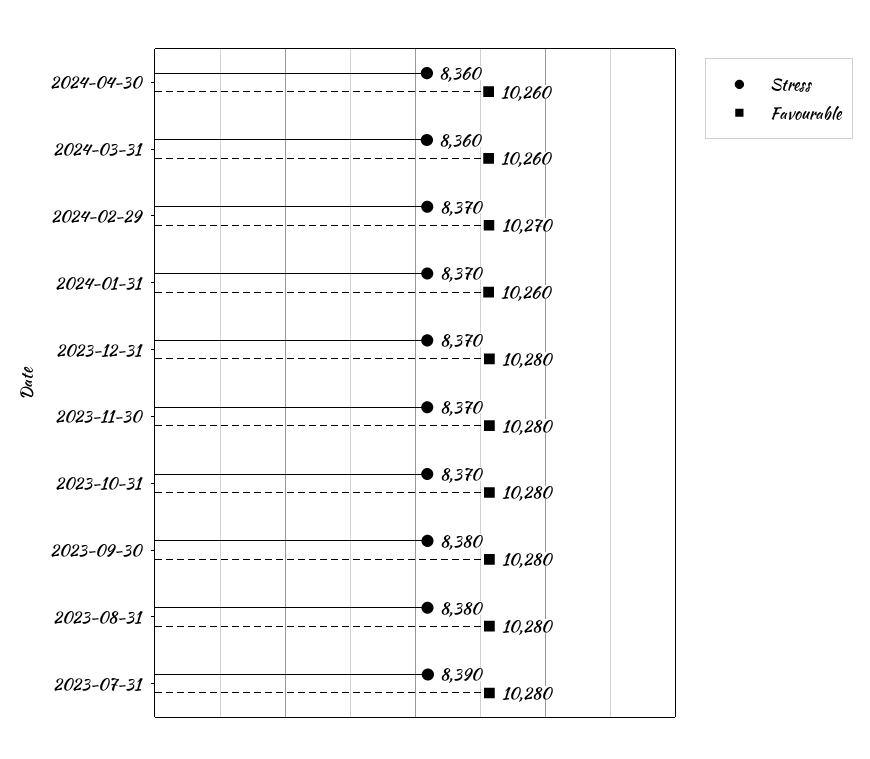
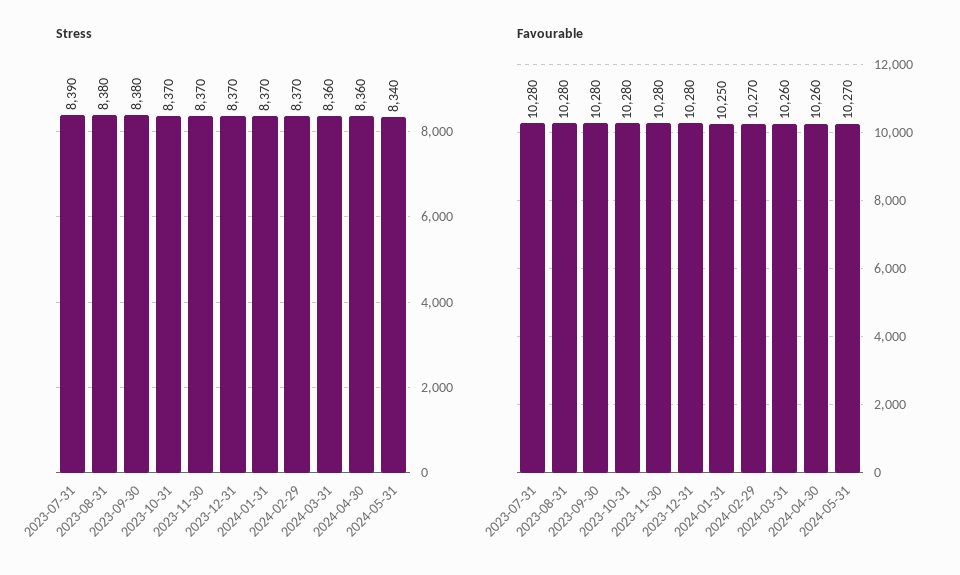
Favourable, 2024-01-31: 10260 -> 10250
Stress, 2024-05-31: none -> 8340
Favourable, 2024-05-31: none -> 10270

